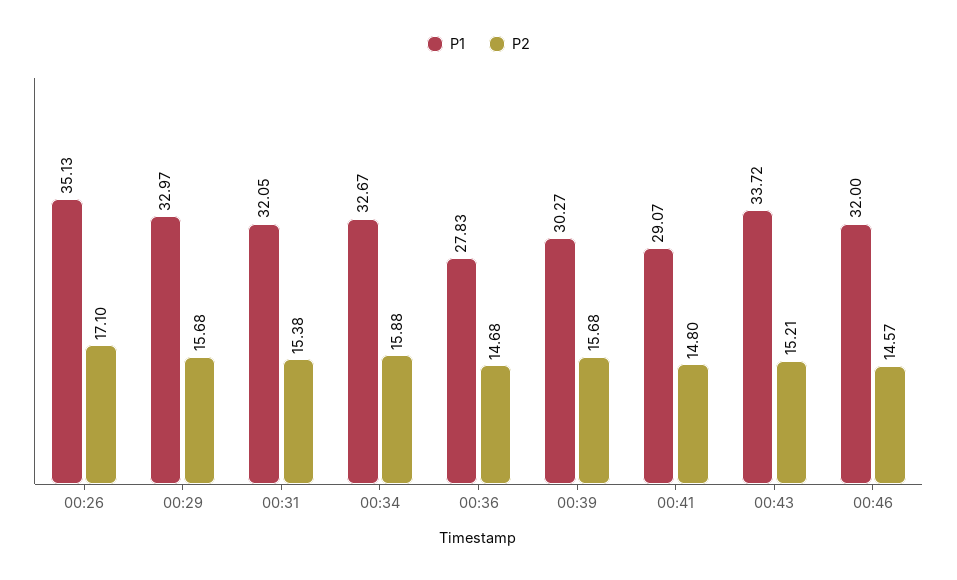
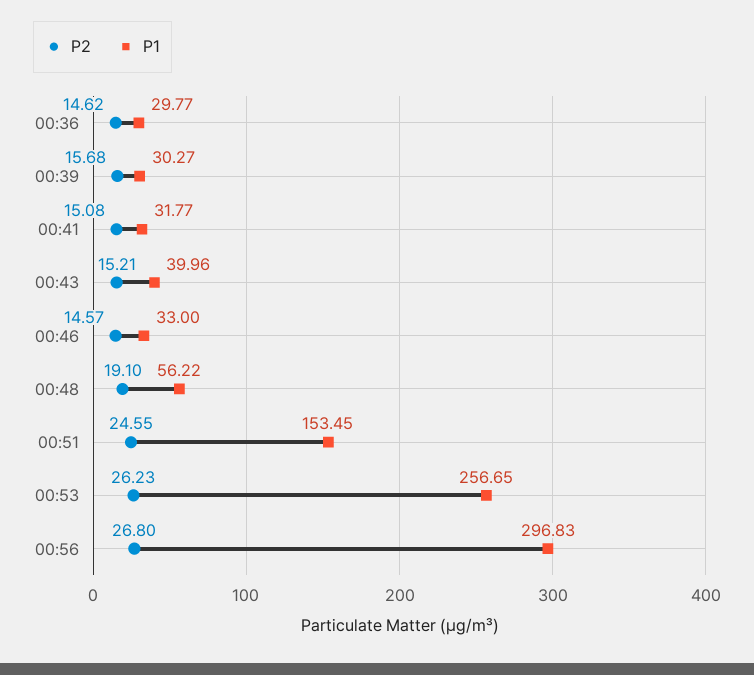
P1, 00:26: 35.13 -> none
P2, 00:26: 17.1 -> none
P1, 00:29: 32.97 -> none
P2, 00:29: 15.68 -> none
P1, 00:31: 32.05 -> none
P2, 00:31: 15.38 -> none
P1, 00:34: 32.67 -> none
P2, 00:34: 15.88 -> none
P1, 00:36: 27.83 -> 29.77
P2, 00:36: 14.68 -> 14.62
P1, 00:41: 29.07 -> 31.77
P2, 00:41: 14.8 -> 15.08
P1, 00:43: 33.72 -> 39.96
P1, 00:46: 32 -> 33
P2, 00:48: none -> 19.1
P1, 00:48: none -> 56.22
P2, 00:51: none -> 24.55
P1, 00:51: none -> 153.45
P2, 00:53: none -> 26.23
P1, 00:53: none -> 256.65
P2, 00:56: none -> 26.8
P1, 00:56: none -> 296.83

